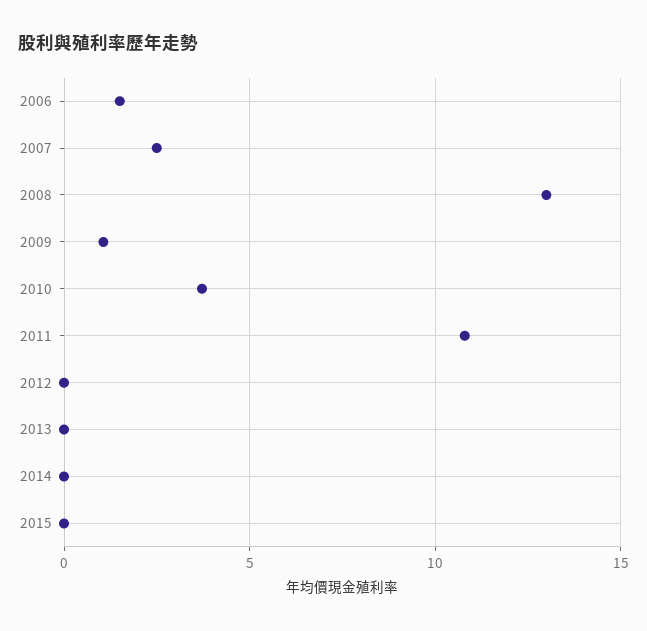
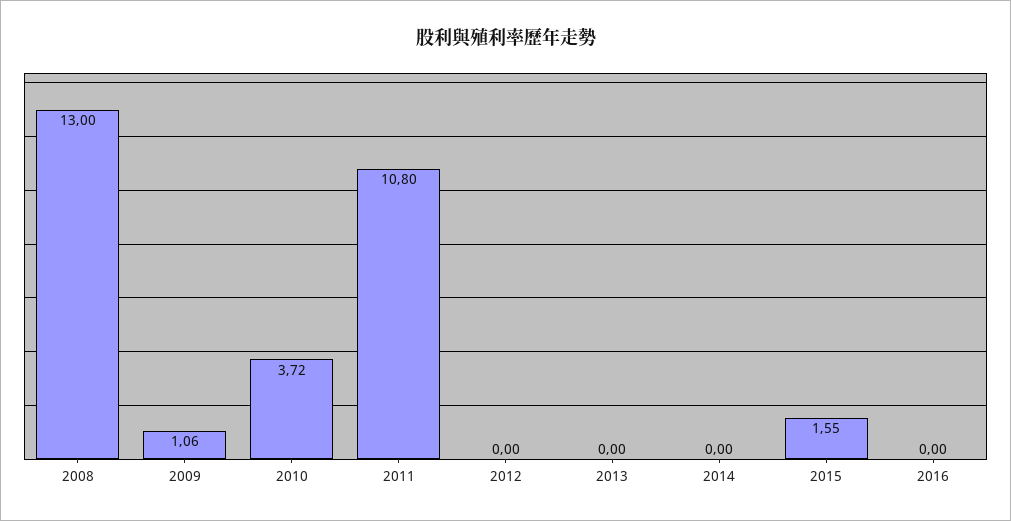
2006: 1.5 -> none
2007: 2.5 -> none
2015: 0 -> 1.55
2016: none -> 0

